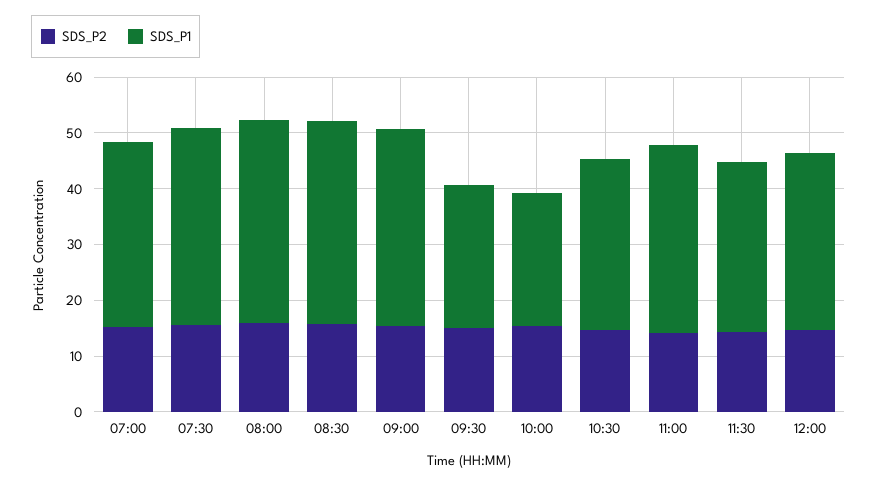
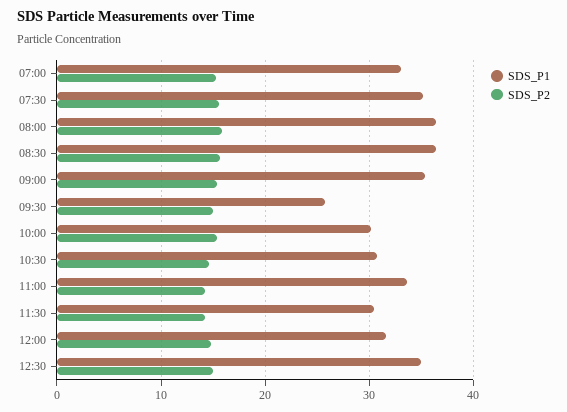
SDS_P1, 10:00: 24 -> 30
SDS_P1, 12:30: none -> 35
SDS_P2, 12:30: none -> 15

